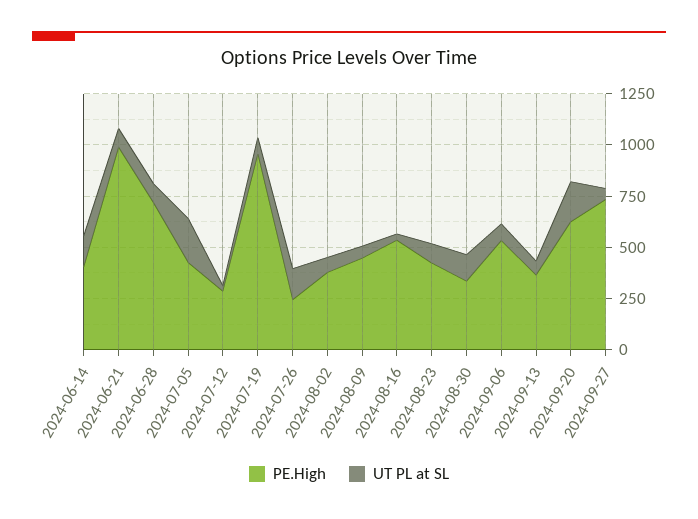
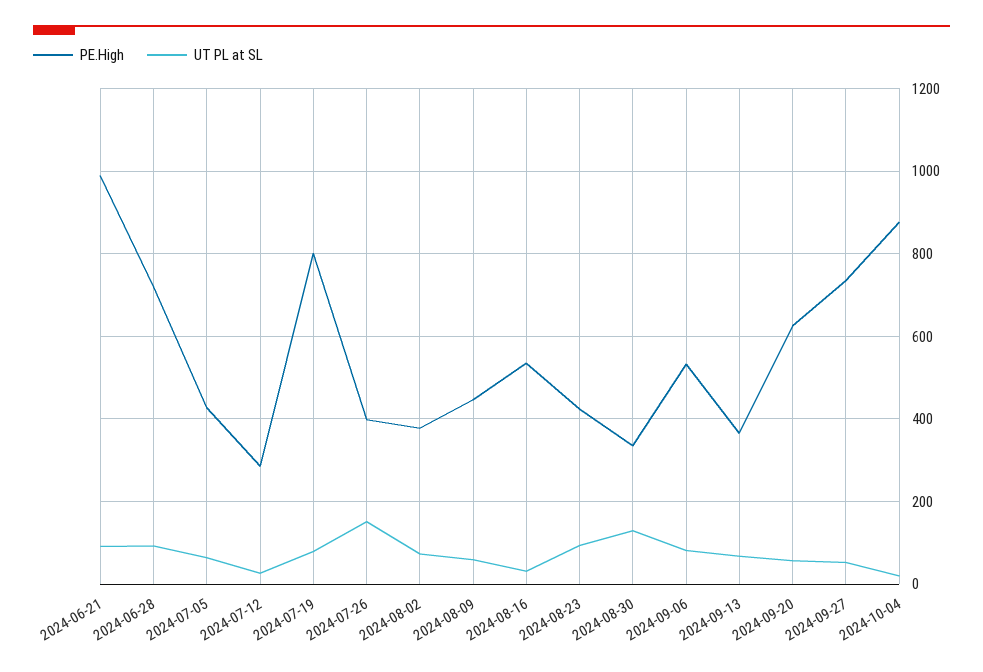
PE.High, 2024-06-14: 400 -> none
UT PL at SL, 2024-06-14: 150 -> none
UT PL at SL, 2024-07-05: 200 -> 60
PE.High, 2024-07-19: 950 -> 800
PE.High, 2024-07-26: 250 -> 400
UT PL at SL, 2024-09-20: 200 -> 60
PE.High, 2024-10-04: none -> 880
UT PL at SL, 2024-10-04: none -> 20

